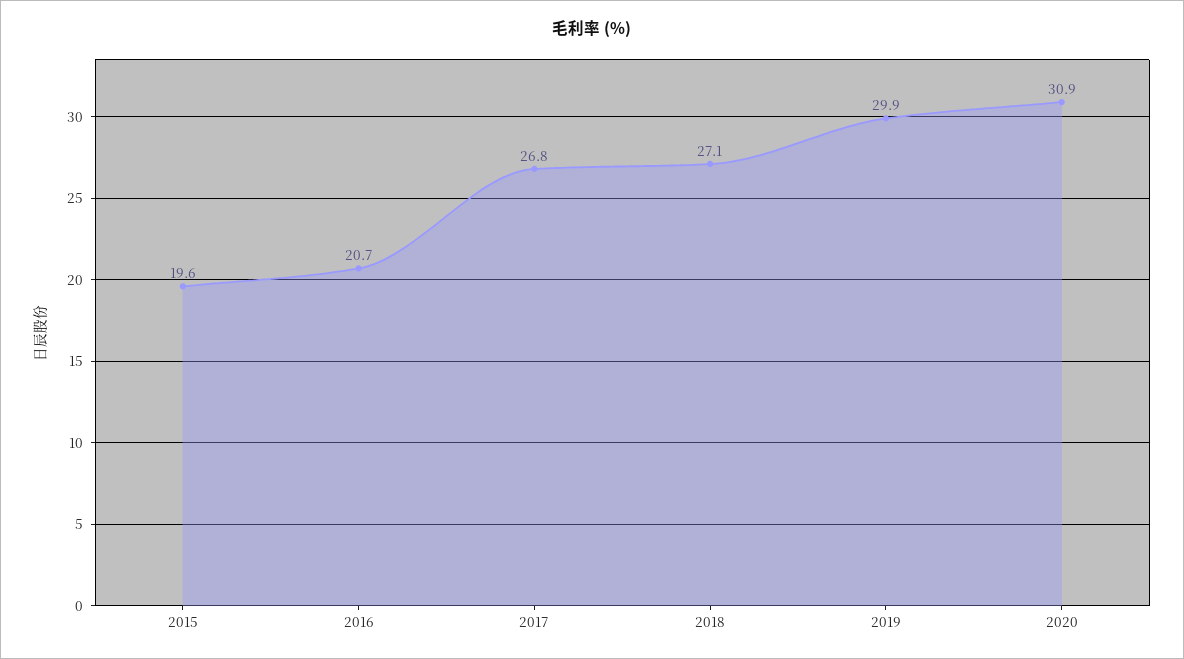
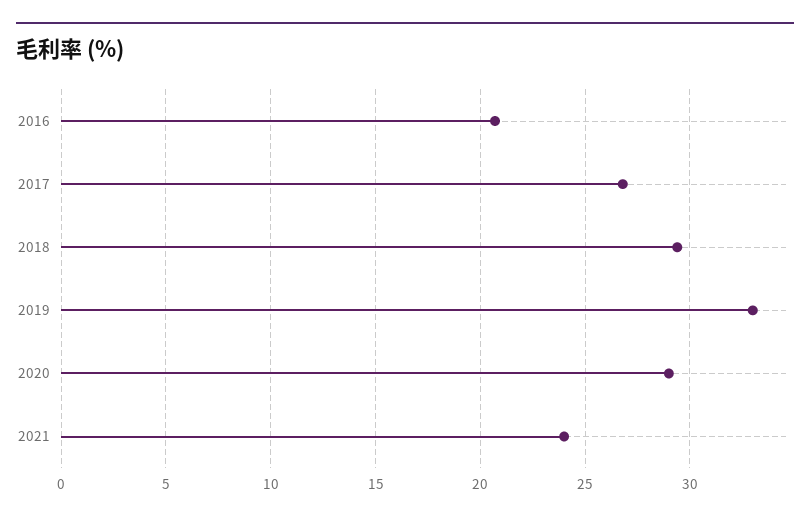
2015: 19.6 -> none
2018: 27.1 -> 29.5
2019: 29.9 -> 33
2020: 30.9 -> 29
2021: none -> 24

